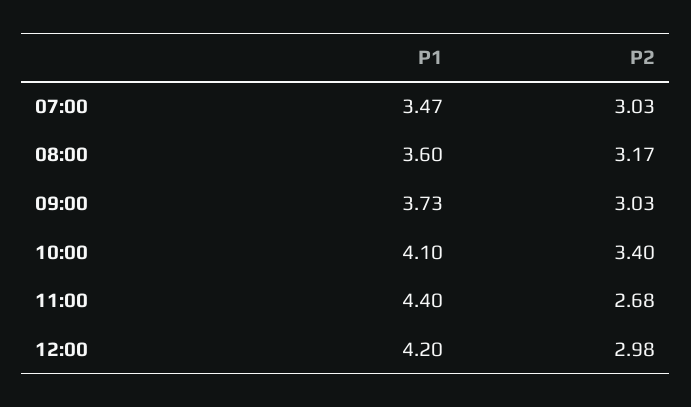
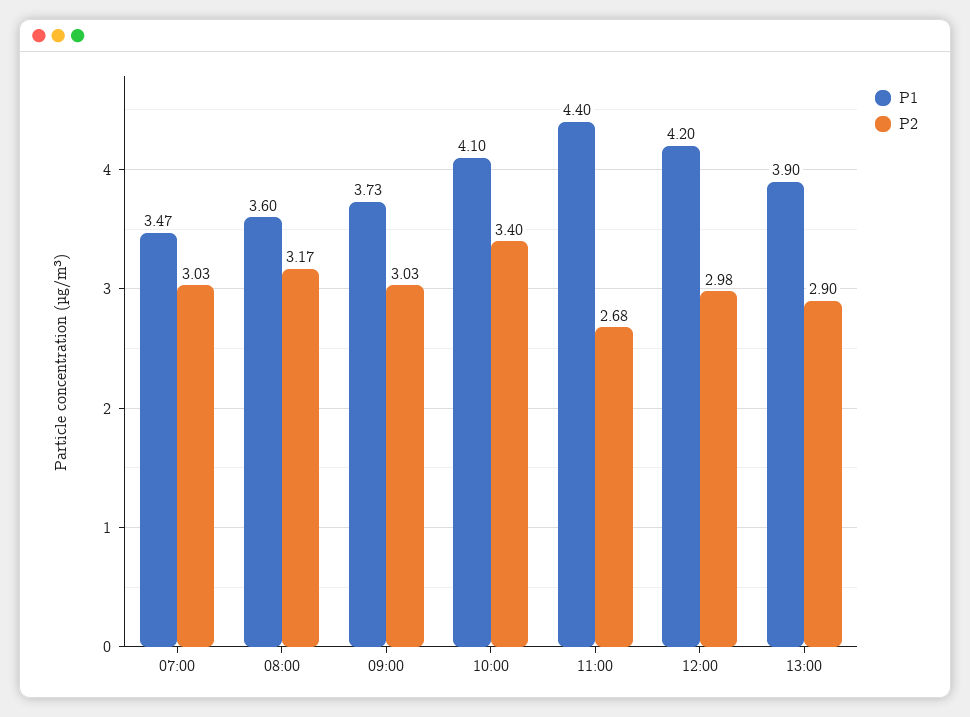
P1, 13:00: none -> 3.9
P2, 13:00: none -> 2.9

